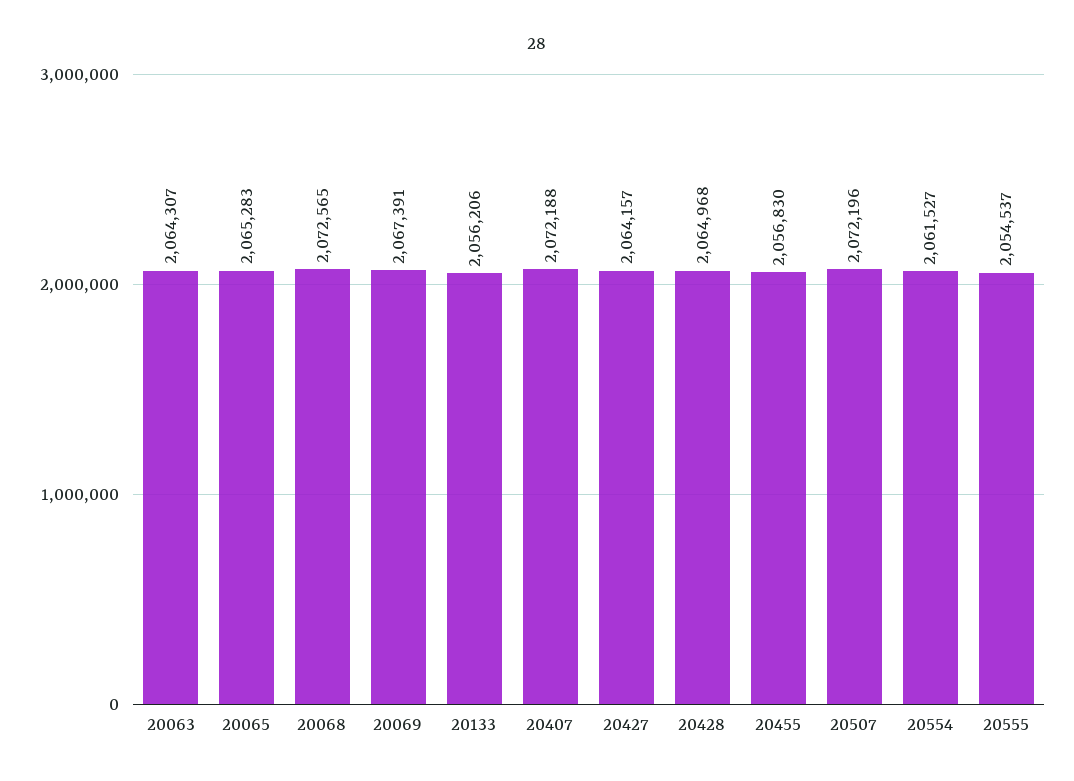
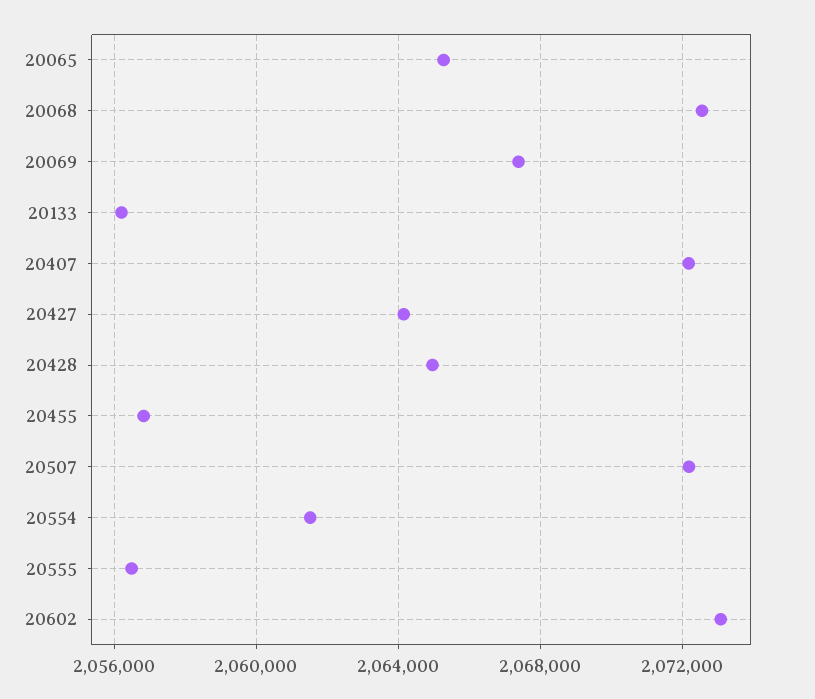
20063: 2064307 -> none
20555: 2054537 -> 2056500
20602: none -> 2073000

